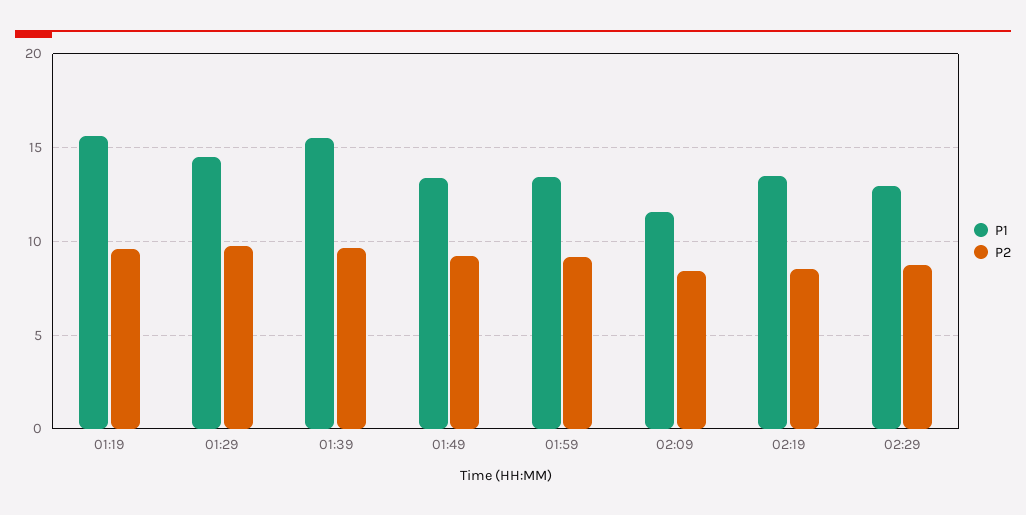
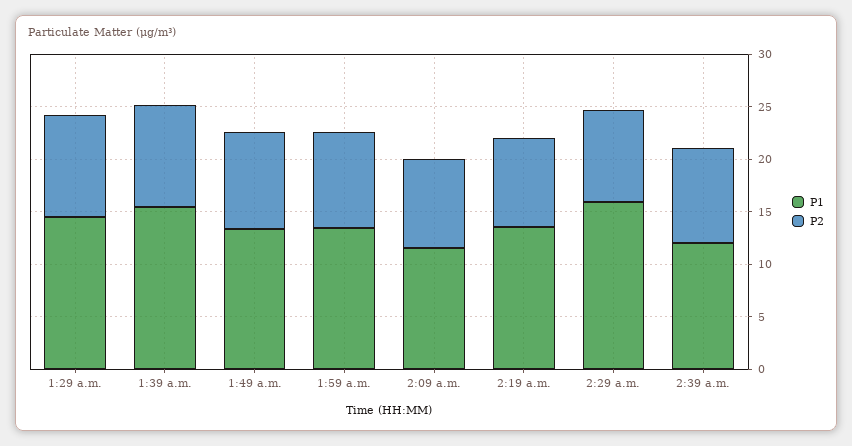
P1, 01:19: 15.5 -> none
P2, 01:19: 9.5 -> none
P1, 02:29: 13 -> 16
P1, 2:39 a.m.: none -> 12
P2, 2:39 a.m.: none -> 9

